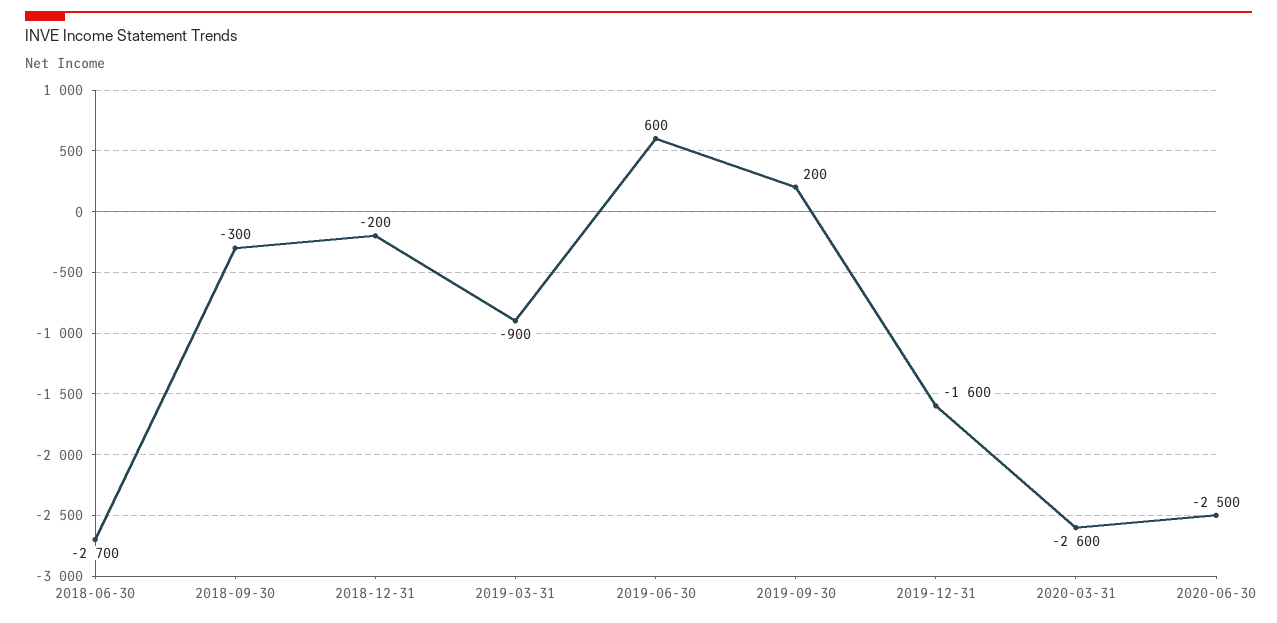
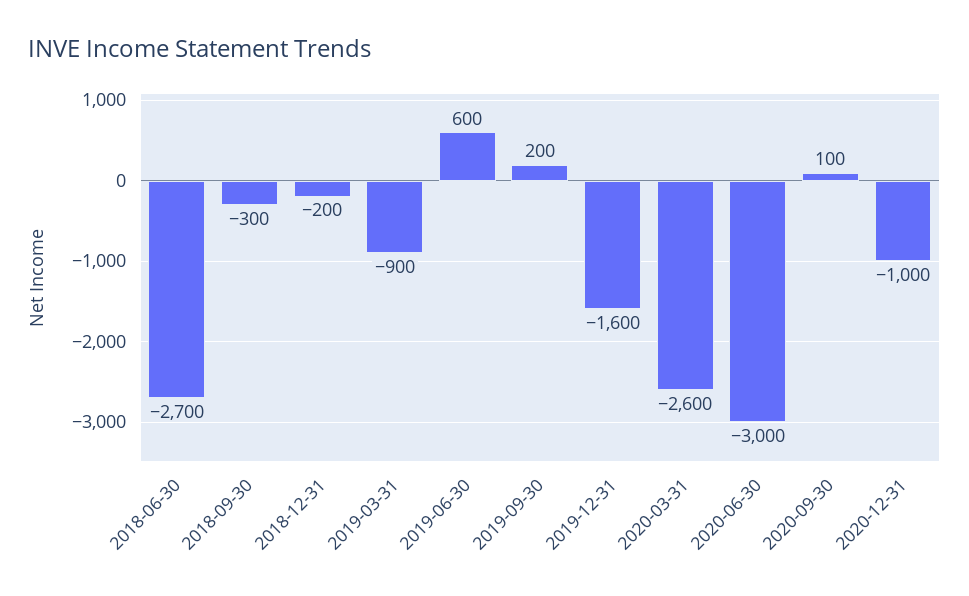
2020-06-30: -2500 -> -3000
2020-09-30: none -> 100
2020-12-31: none -> -1000

